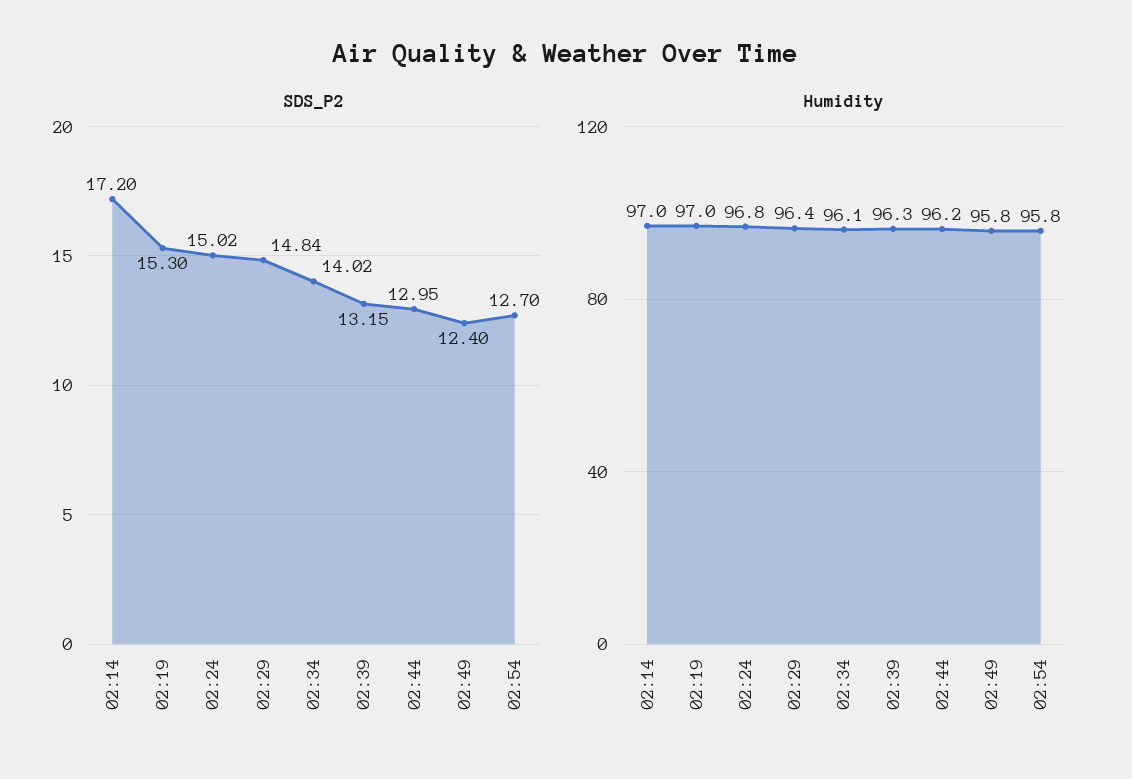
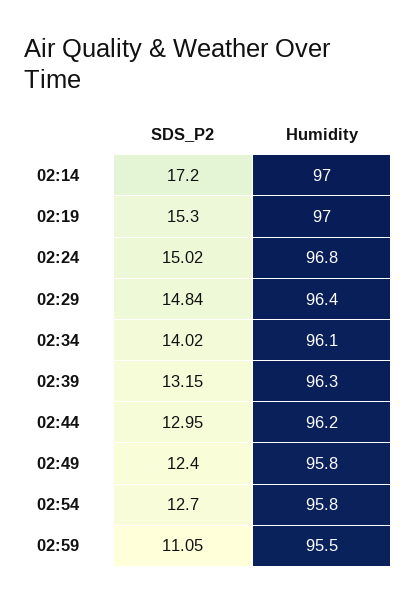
SDS_P2, 02:59: none -> 11.05
Humidity, 02:59: none -> 95.5

